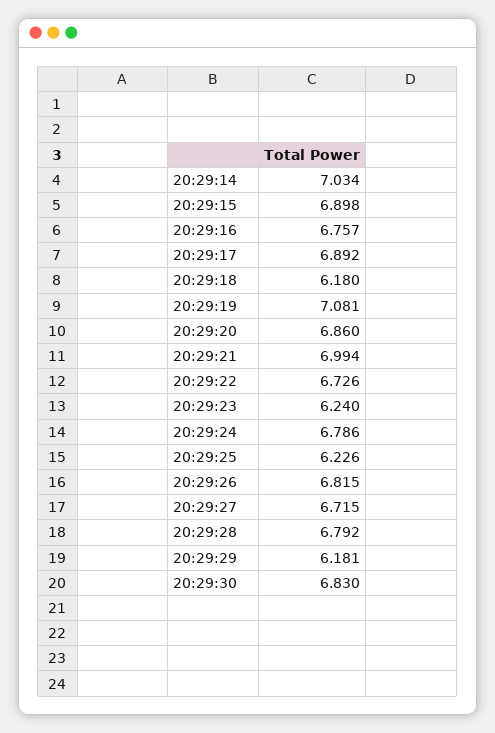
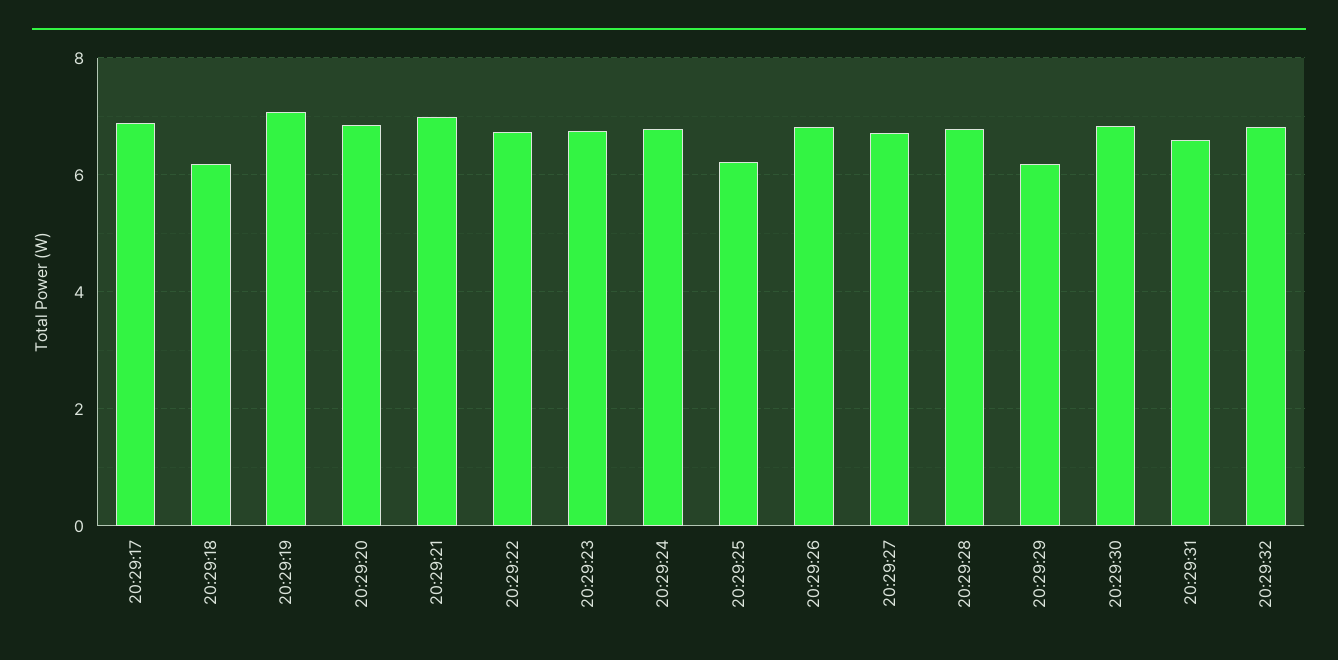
20:29:14: 7.034 -> none
20:29:15: 6.898 -> none
20:29:16: 6.757 -> none
20:29:23: 6.24 -> 6.8
20:29:31: none -> 6.6
20:29:32: none -> 6.8

